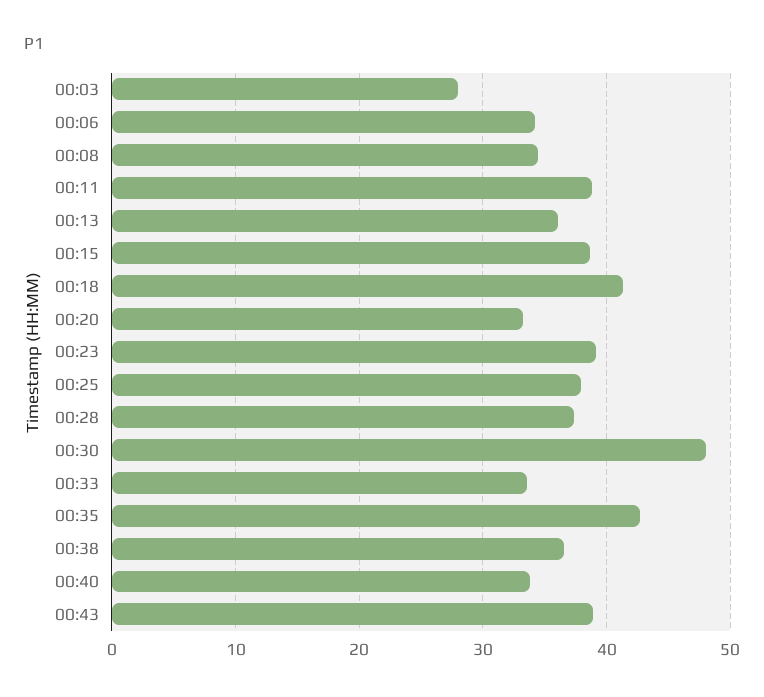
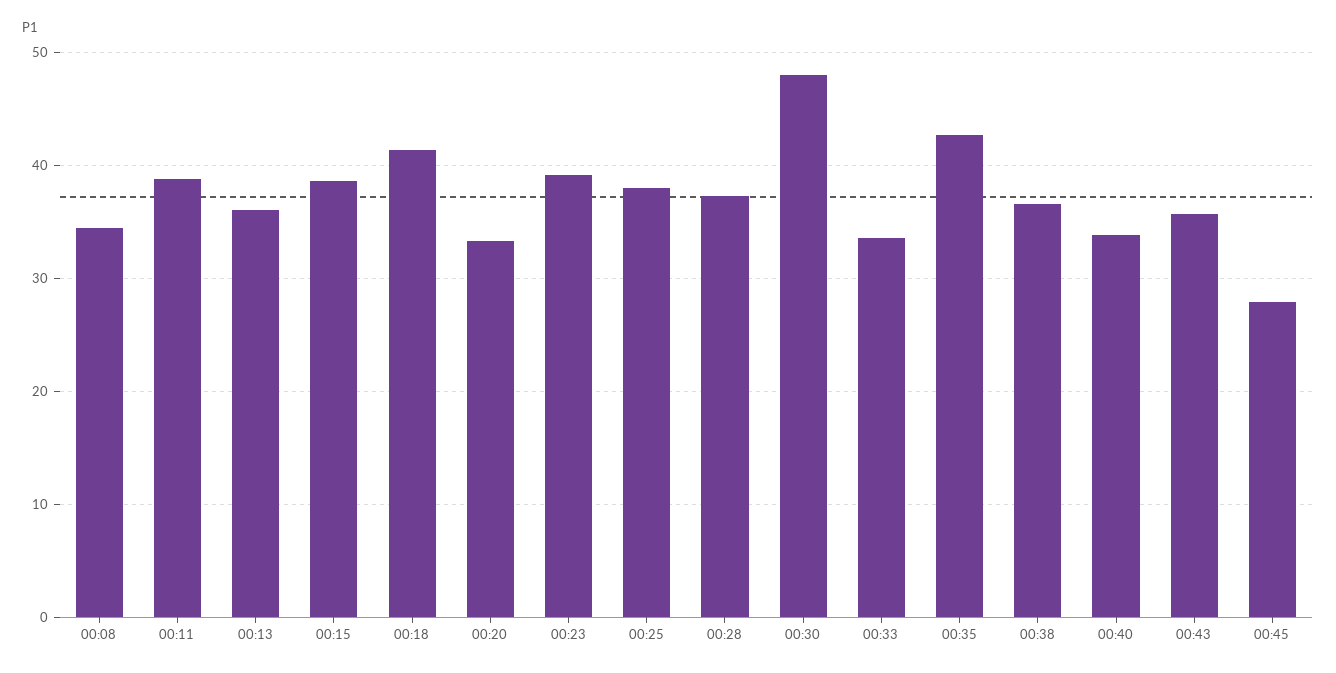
00:03: 28 -> none
00:06: 34 -> none
00:43: 39 -> 36
00:45: none -> 28

